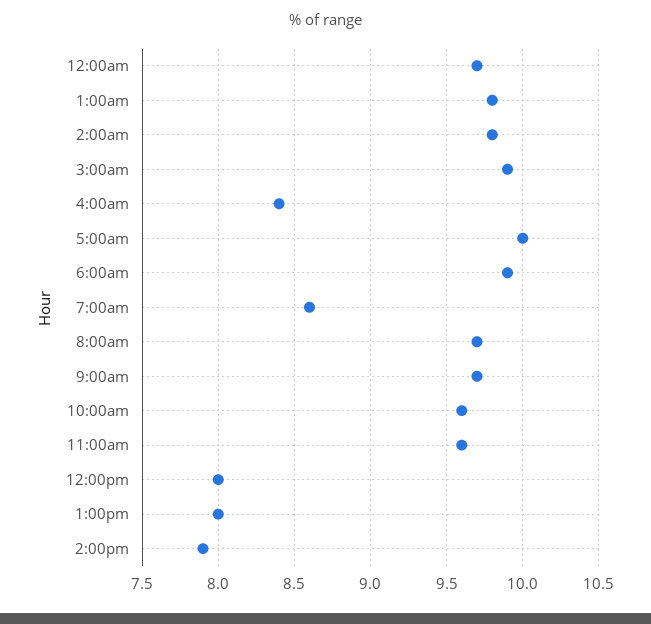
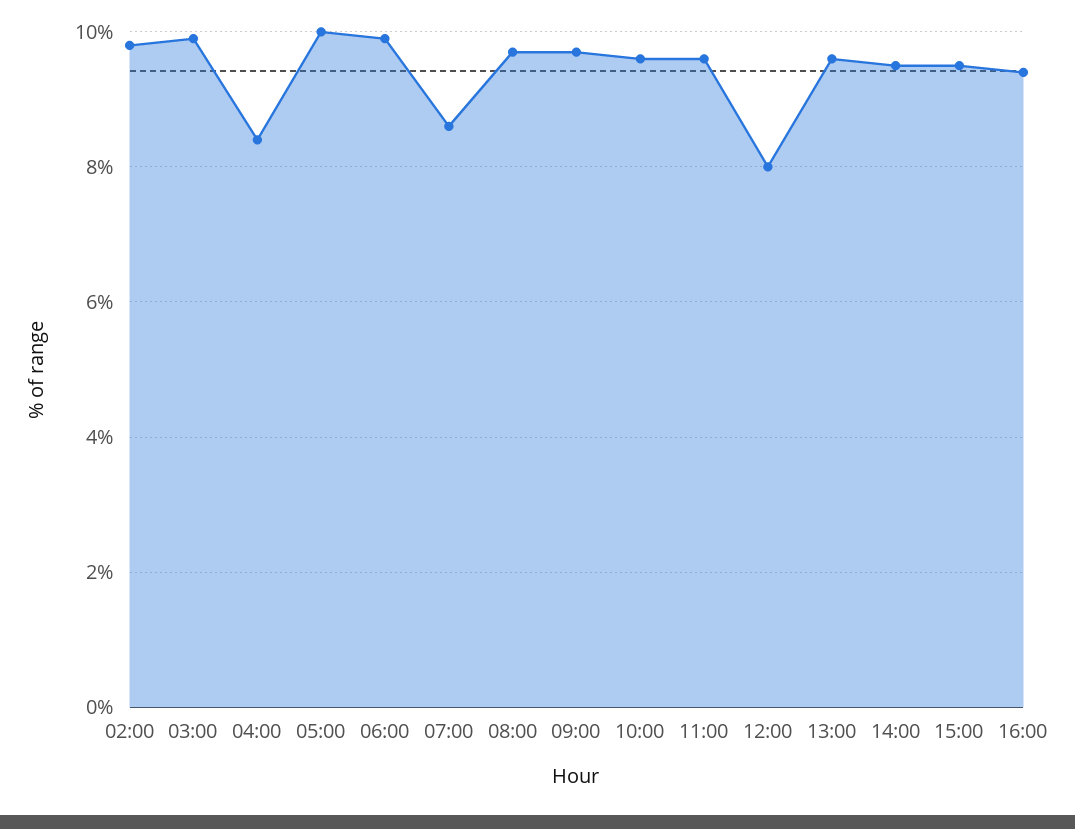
12:00am: 9.7 -> none
1:00am: 9.8 -> none
1:00pm: 8 -> 9.5
2:00pm: 7.9 -> 9.5
15:00: none -> 9.5
16:00: none -> 9.5

